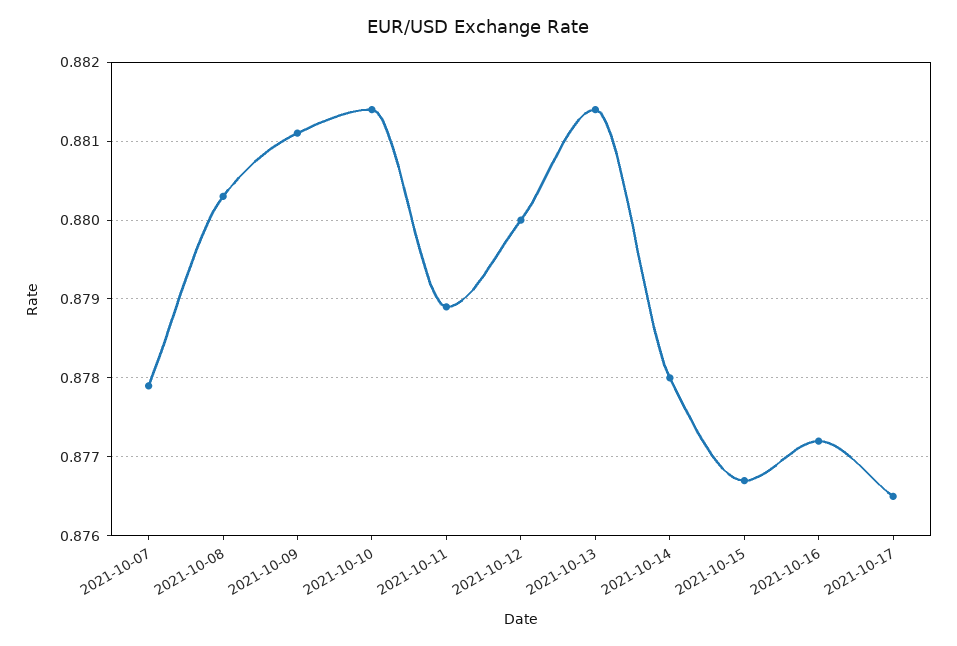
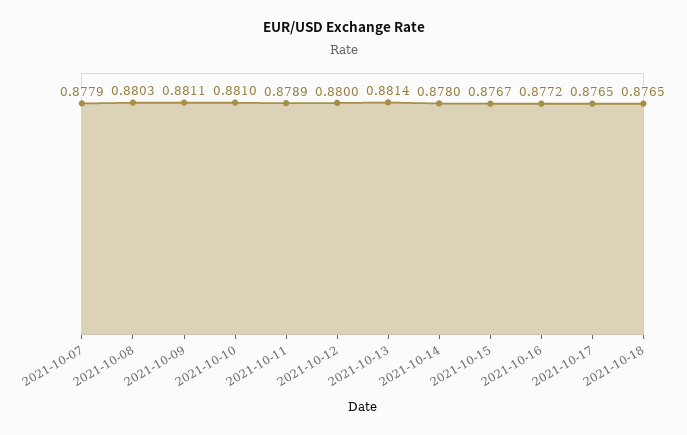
2021-10-10: 0.8814 -> 0.881
2021-10-18: none -> 0.8765

